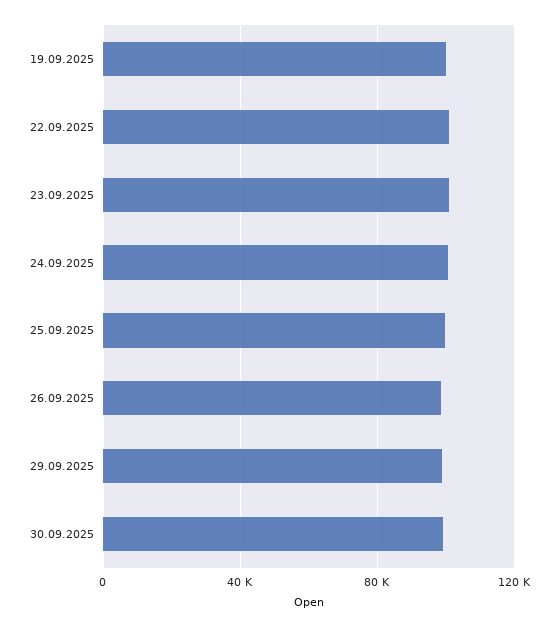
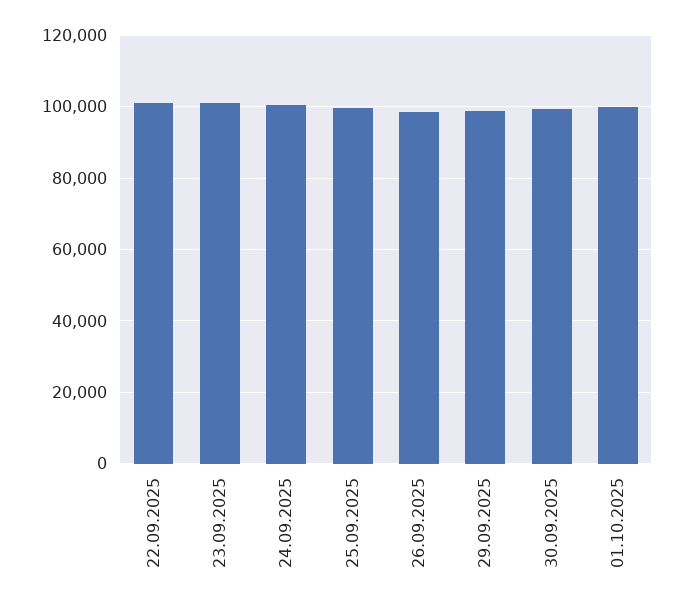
19.09.2025: 100000 -> none
01.10.2025: none -> 100000

